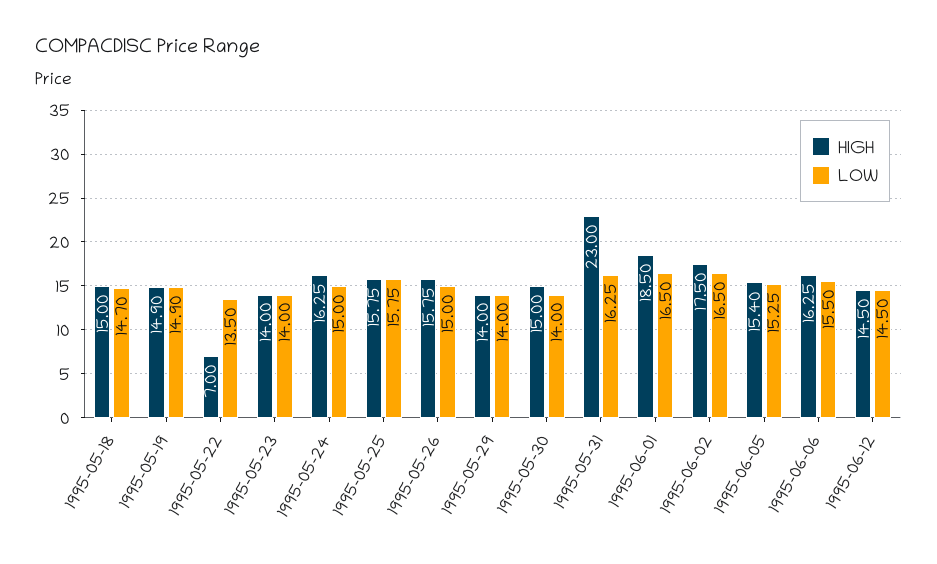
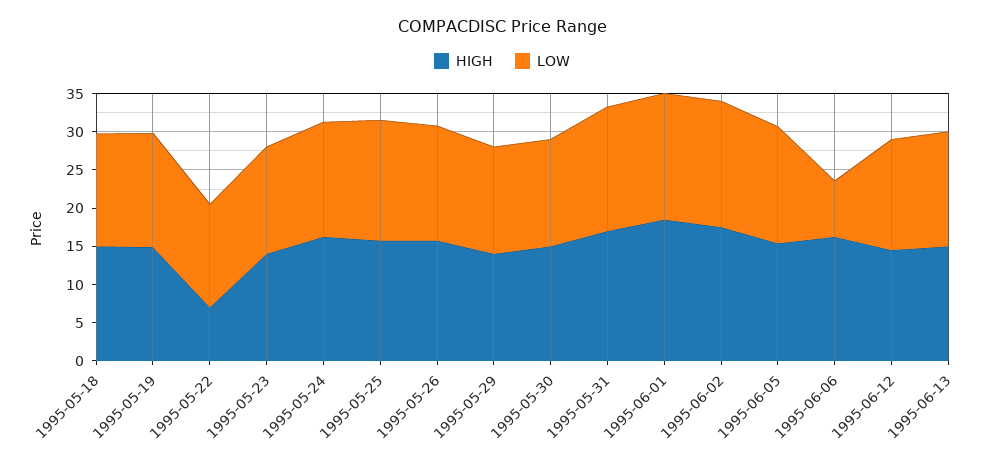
HIGH, 1995-05-31: 23 -> 17.5
LOW, 1995-06-06: 15.5 -> 7.5
HIGH, 1995-06-13: none -> 15
LOW, 1995-06-13: none -> 15

